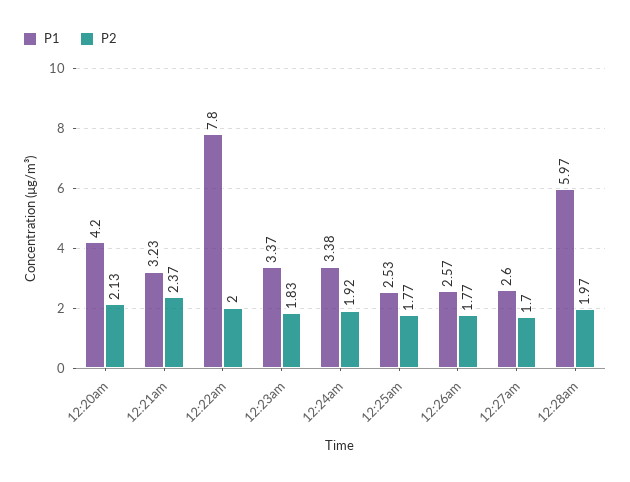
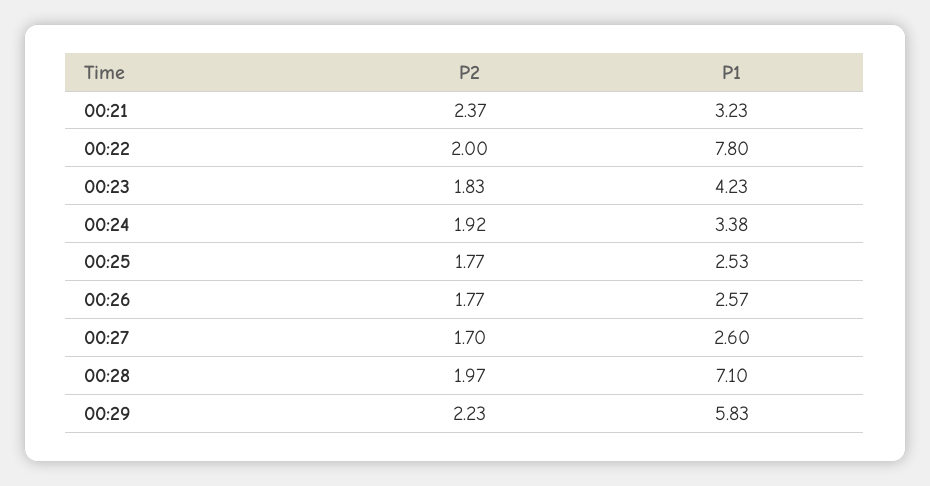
P1, 12:20am: 4.2 -> none
P2, 12:20am: 2.13 -> none
P1, 12:23am: 3.37 -> 4.23
P1, 12:28am: 5.97 -> 7.1
P2, 00:29: none -> 2.23
P1, 00:29: none -> 5.83

